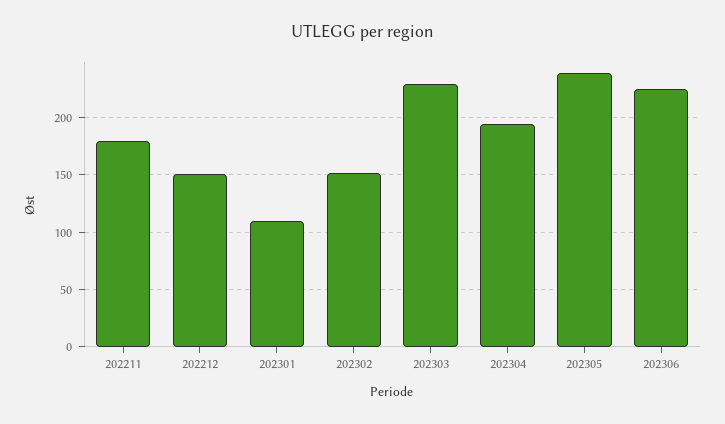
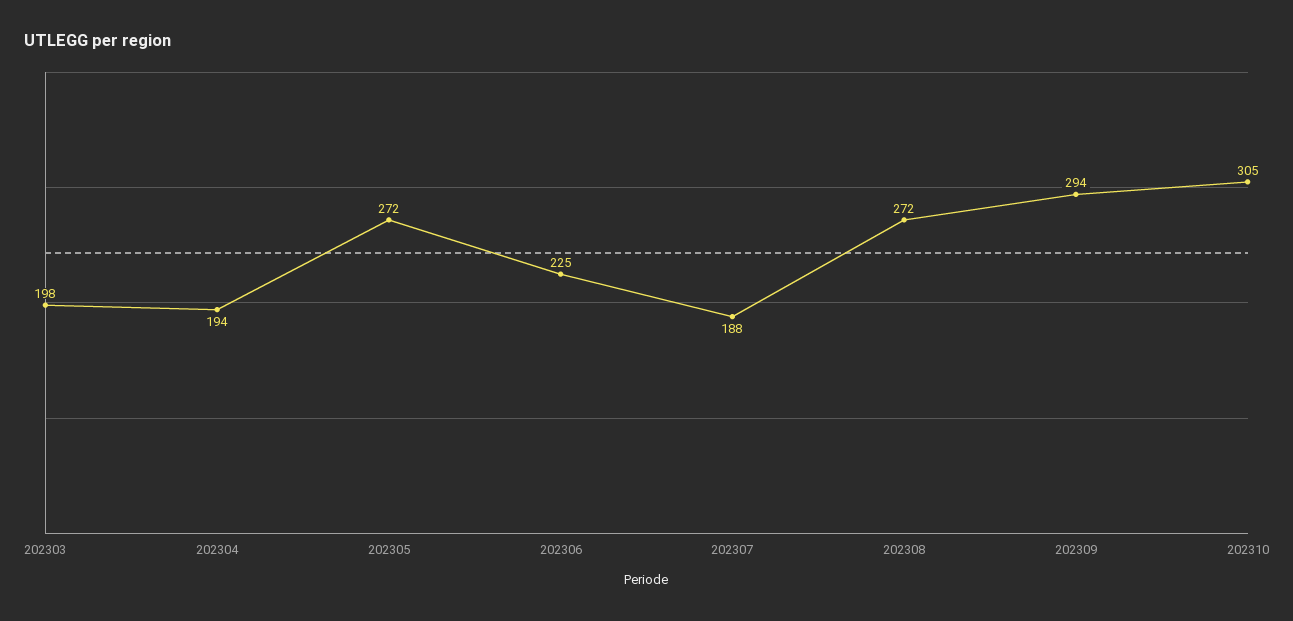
202211: 180 -> none
202212: 150 -> none
202301: 110 -> none
202302: 150 -> none
202303: 230 -> 198
202305: 240 -> 272
202307: none -> 188
202308: none -> 272
202309: none -> 294
202310: none -> 305

